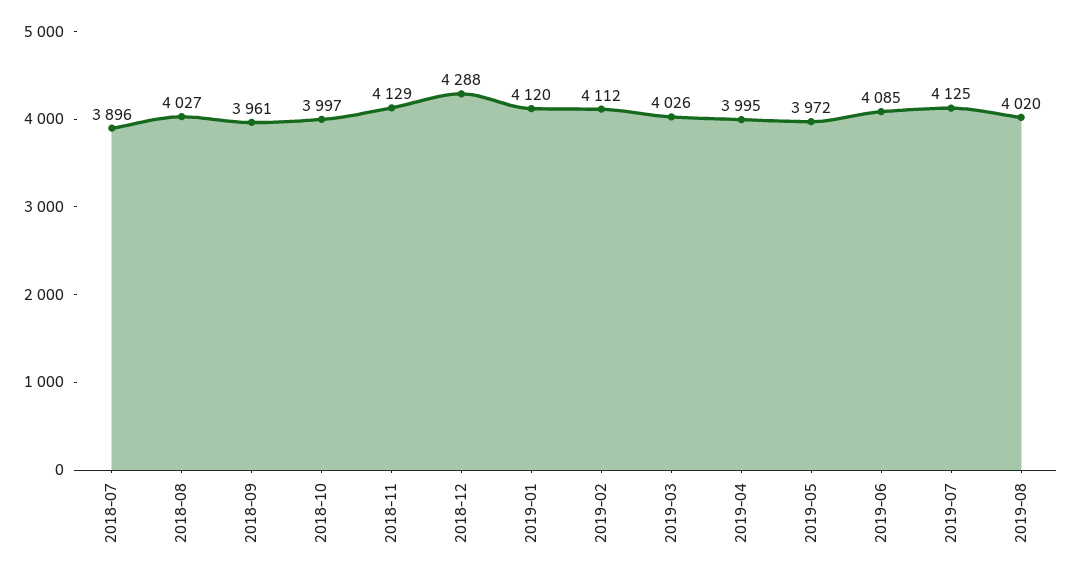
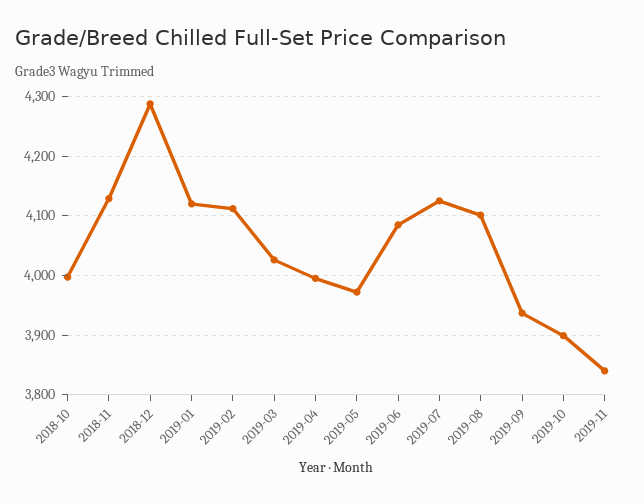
2018-07: 3896 -> none
2018-08: 4027 -> none
2018-09: 3961 -> none
2019-08: 4020 -> 4100
2019-09: none -> 3940
2019-10: none -> 3900
2019-11: none -> 3840

